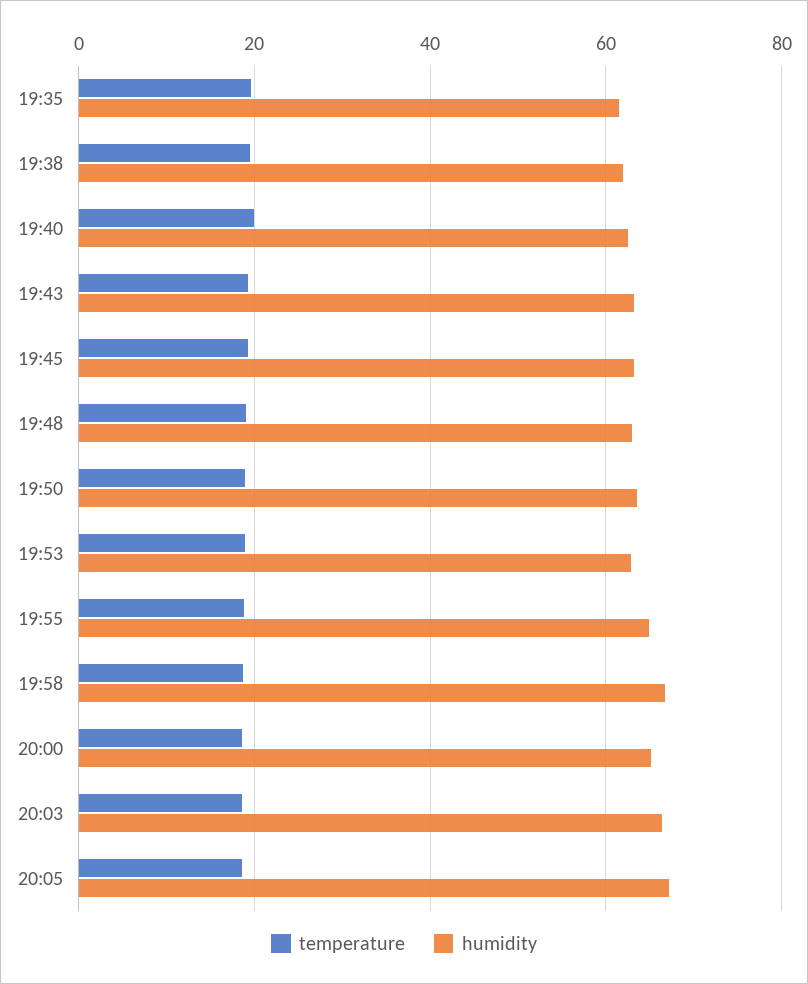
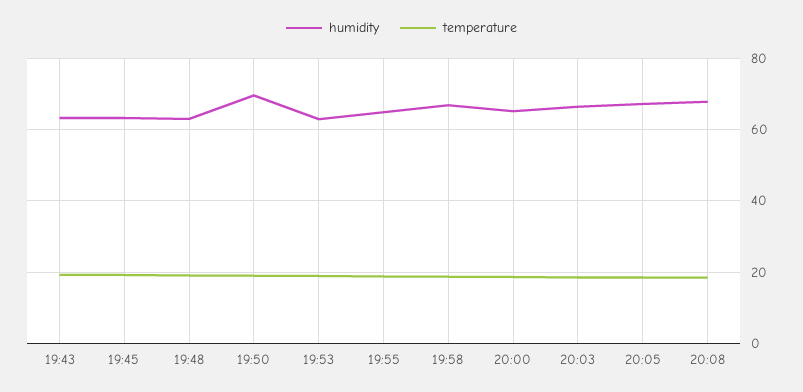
temperature, 19:35: 20 -> none
humidity, 19:35: 62 -> none
temperature, 19:38: 20 -> none
humidity, 19:38: 62 -> none
temperature, 19:40: 20 -> none
humidity, 19:40: 62 -> none
humidity, 19:50: 64 -> 70
humidity, 20:08: none -> 68
temperature, 20:08: none -> 18

